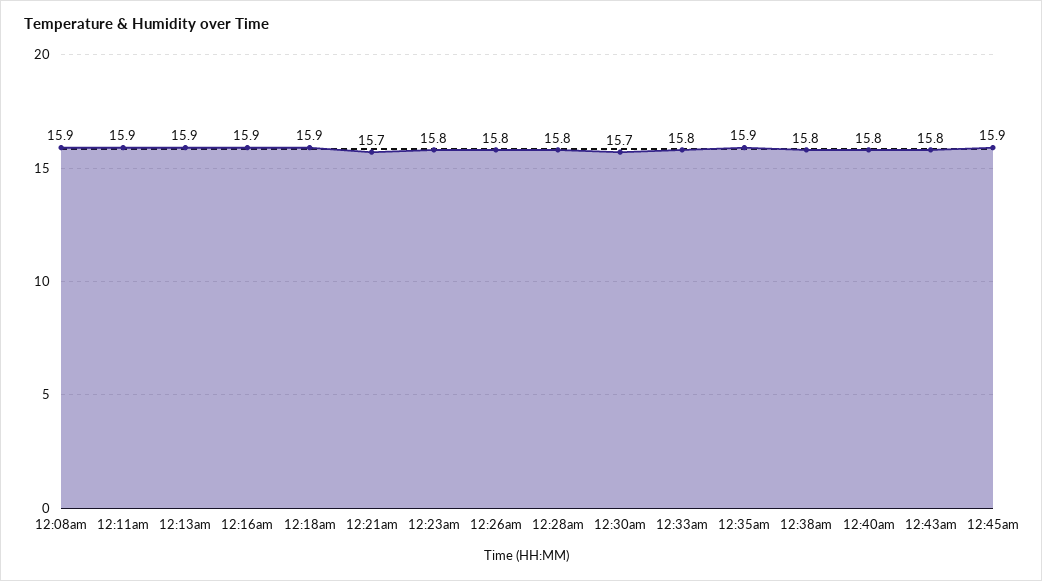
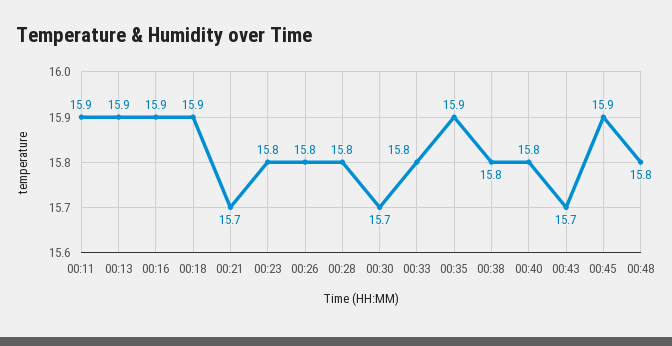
12:08am: 15.9 -> none
12:43am: 15.8 -> 15.7
00:48: none -> 15.8

